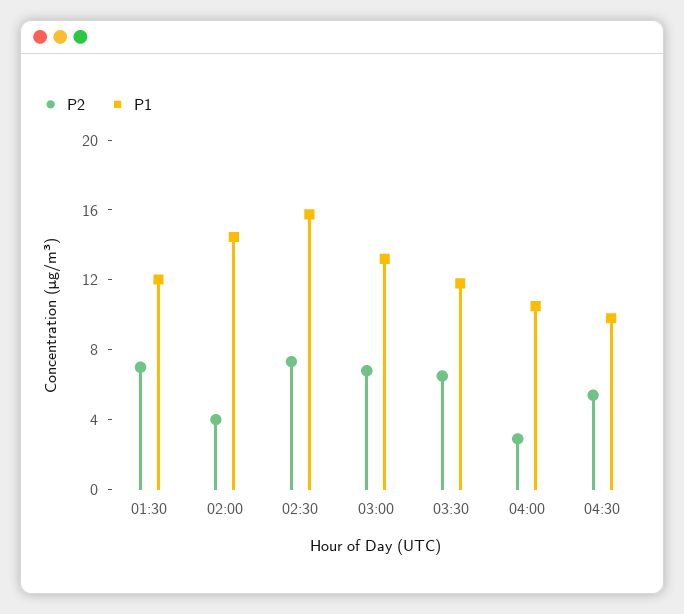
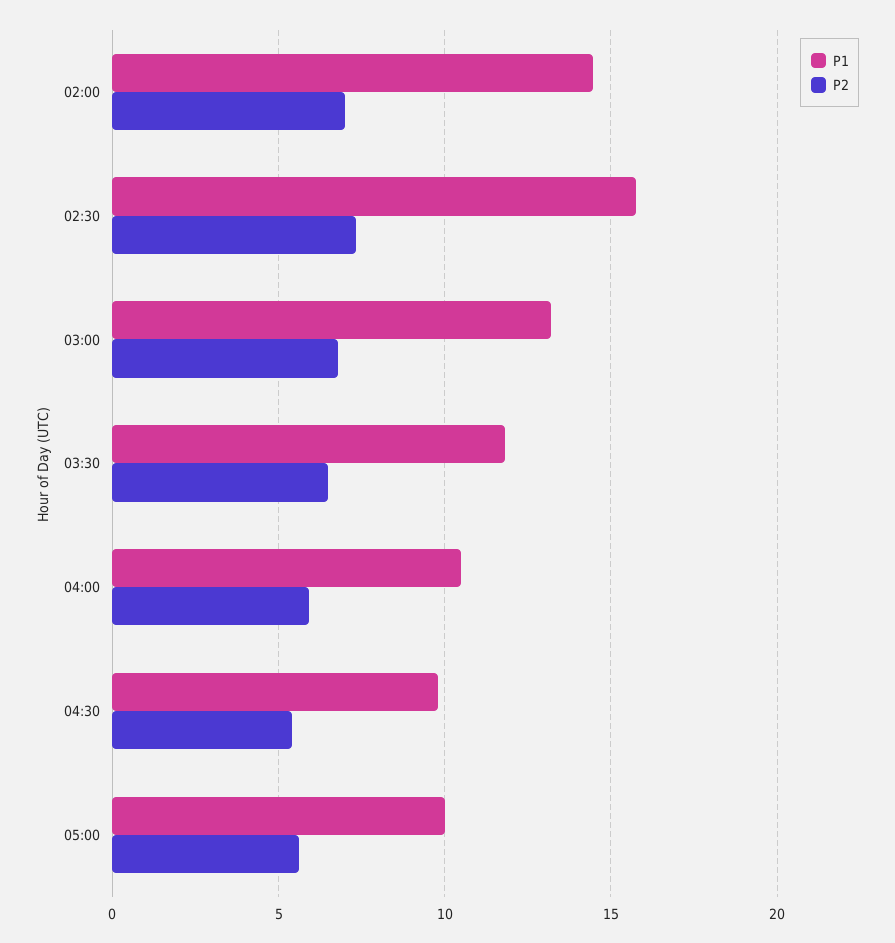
P2, 01:30: 7 -> none
P1, 01:30: 12 -> none
P2, 02:00: 4 -> 7
P2, 04:00: 3 -> 6
P1, 05:00: none -> 10
P2, 05:00: none -> 5.5

